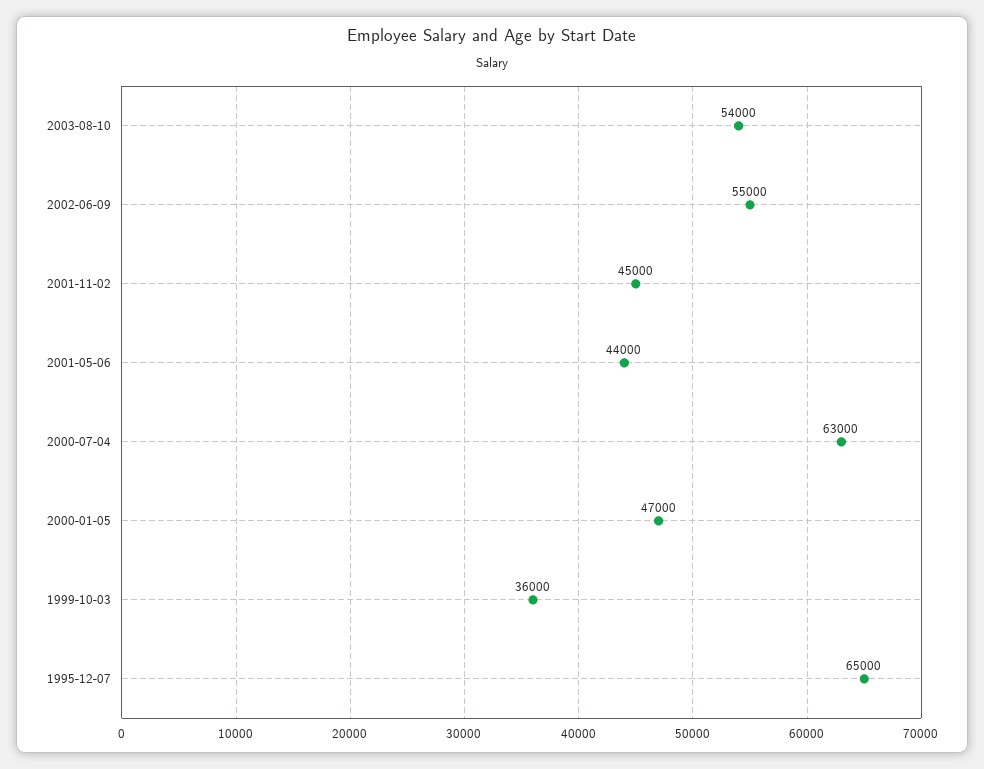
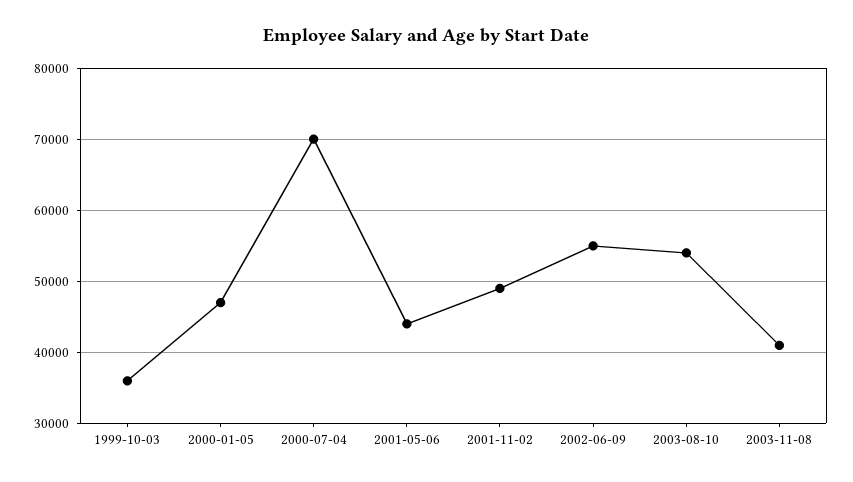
2001-11-02: 45000 -> 49000
2000-07-04: 63000 -> 70000
1995-12-07: 65000 -> none
2003-11-08: none -> 41000

